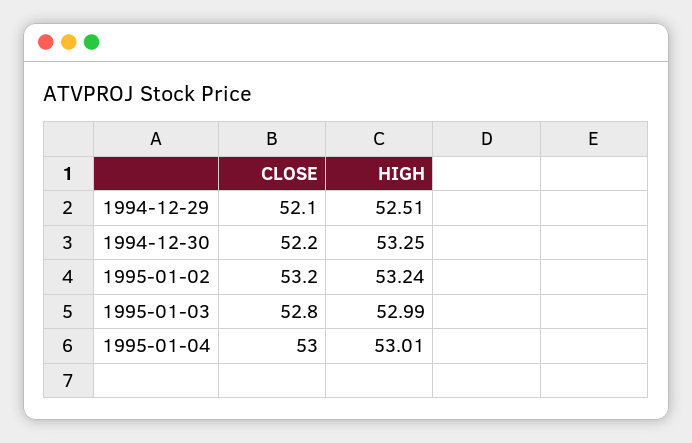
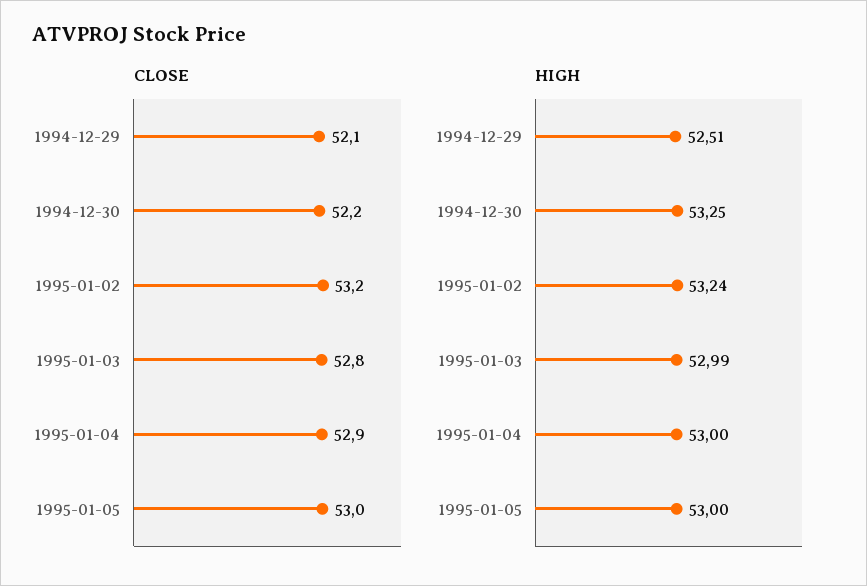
CLOSE, 1995-01-04: 53 -> 52.9
HIGH, 1995-01-04: 53.01 -> 53
CLOSE, 1995-01-05: none -> 53
HIGH, 1995-01-05: none -> 53

